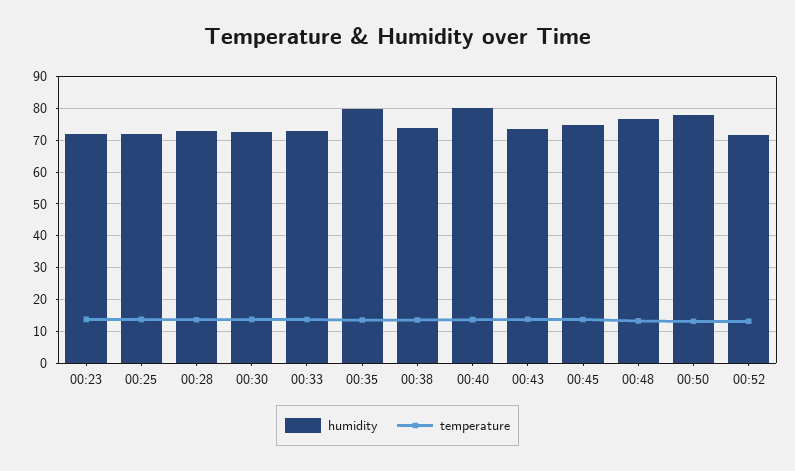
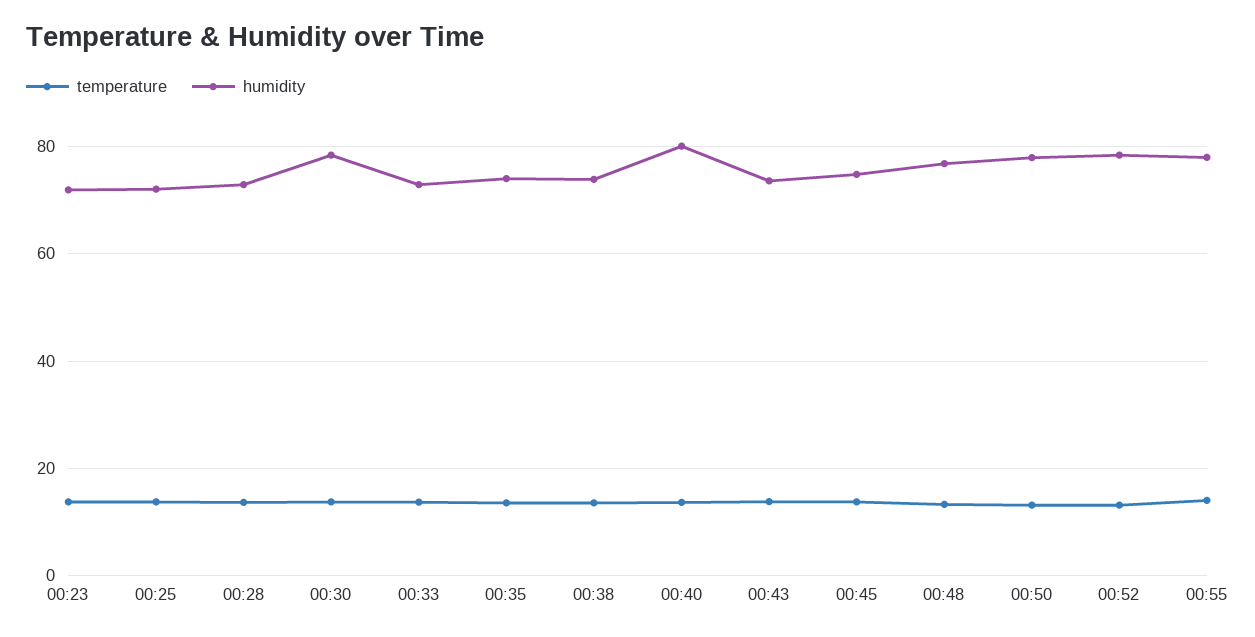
humidity, 00:30: 72 -> 78
humidity, 00:35: 80 -> 74
humidity, 00:52: 72 -> 78
temperature, 00:55: none -> 14
humidity, 00:55: none -> 78

